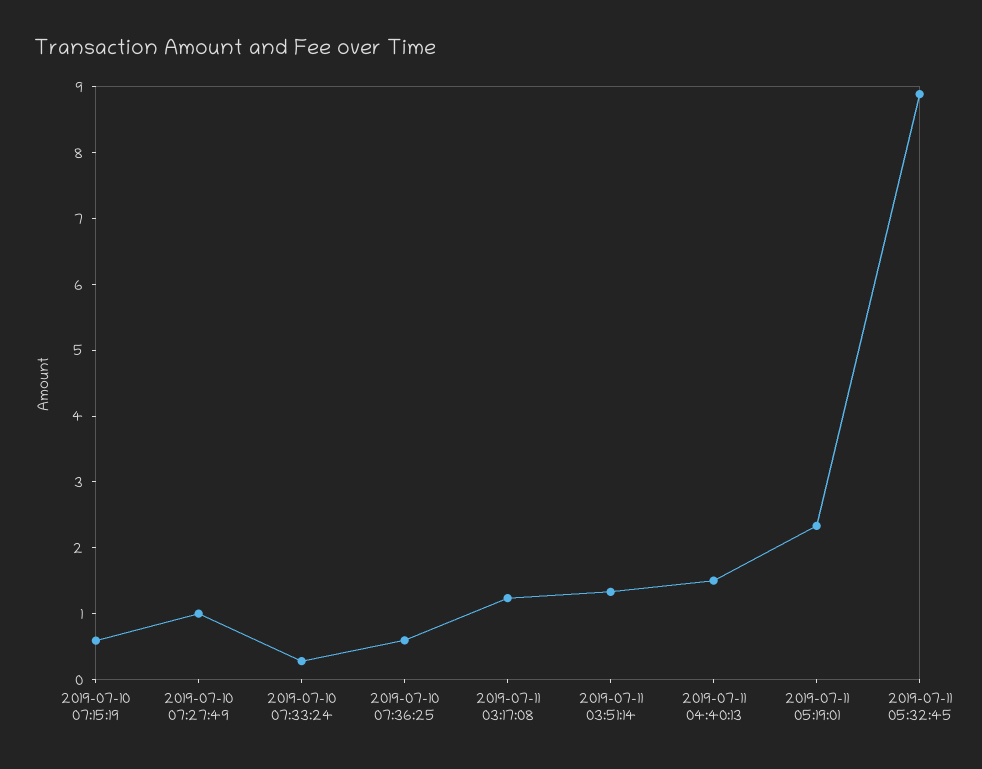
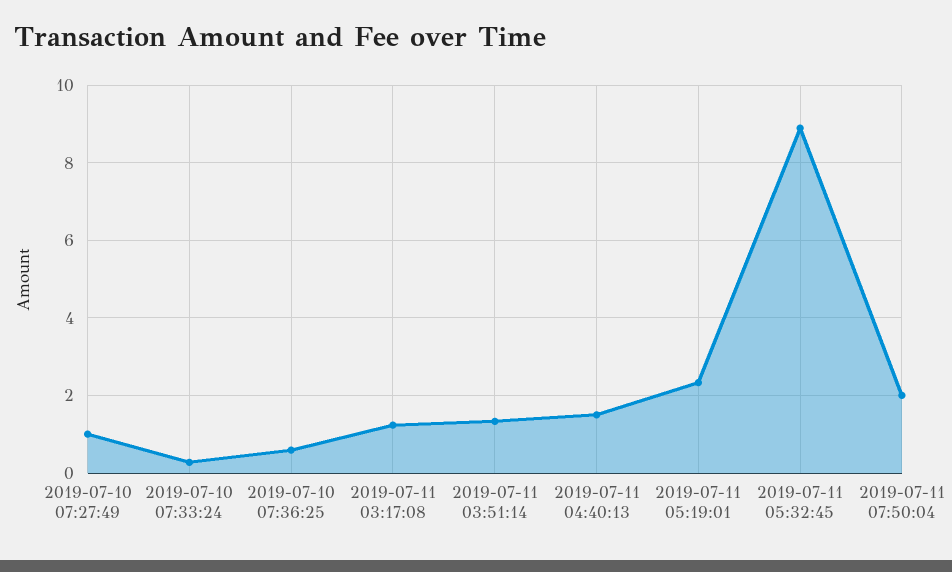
2019-07-10 07:15:19: 0.6 -> none
2019-07-11 07:50:04: none -> 2

